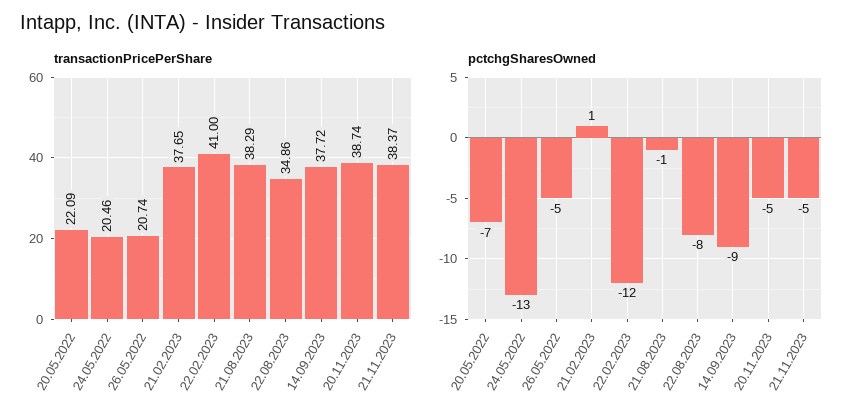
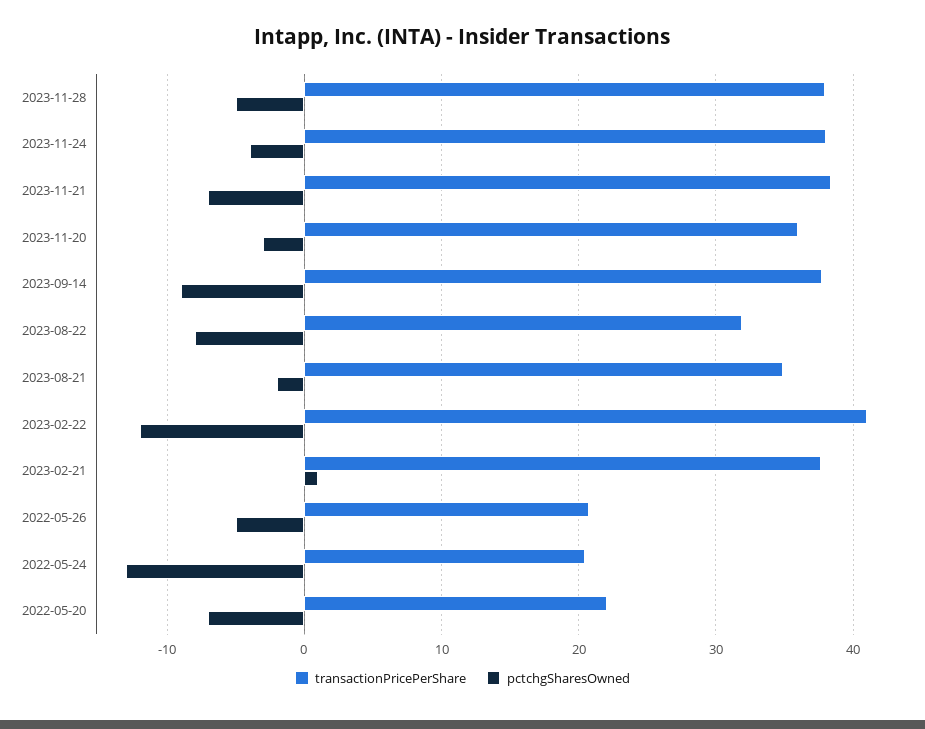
transactionPricePerShare, 21.08.2023: 38.29 -> 35
transactionPricePerShare, 22.08.2023: 34.86 -> 32
transactionPricePerShare, 20.11.2023: 38.74 -> 36
pctchgSharesOwned, 21.08.2023: -1 -> -2
pctchgSharesOwned, 20.11.2023: -5 -> -3
pctchgSharesOwned, 21.11.2023: -5 -> -7
transactionPricePerShare, 2023-11-28: none -> 38
pctchgSharesOwned, 2023-11-28: none -> -5
transactionPricePerShare, 2023-11-24: none -> 38
pctchgSharesOwned, 2023-11-24: none -> -4

